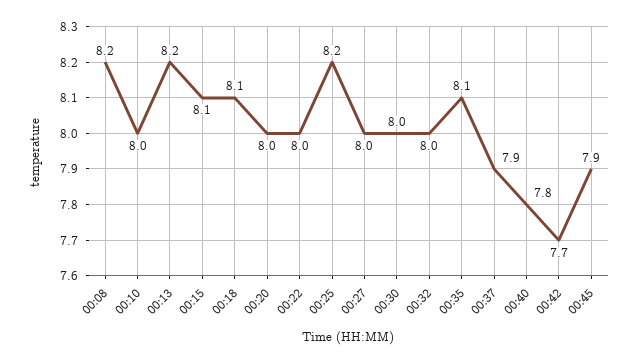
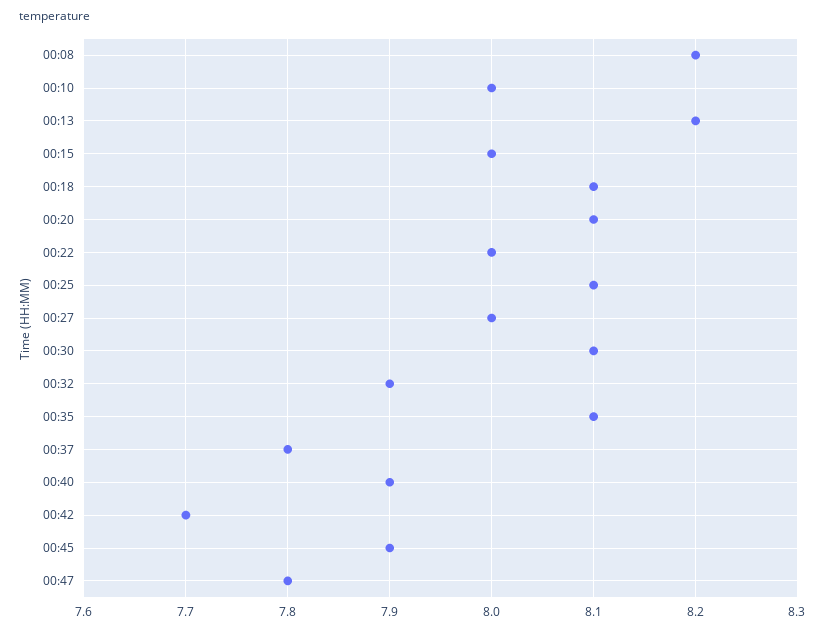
00:15: 8.1 -> 8
00:20: 8 -> 8.1
00:25: 8.2 -> 8.1
00:30: 8 -> 8.1
00:32: 8 -> 7.9
00:37: 7.9 -> 7.8
00:40: 7.8 -> 7.9
00:47: none -> 7.8

